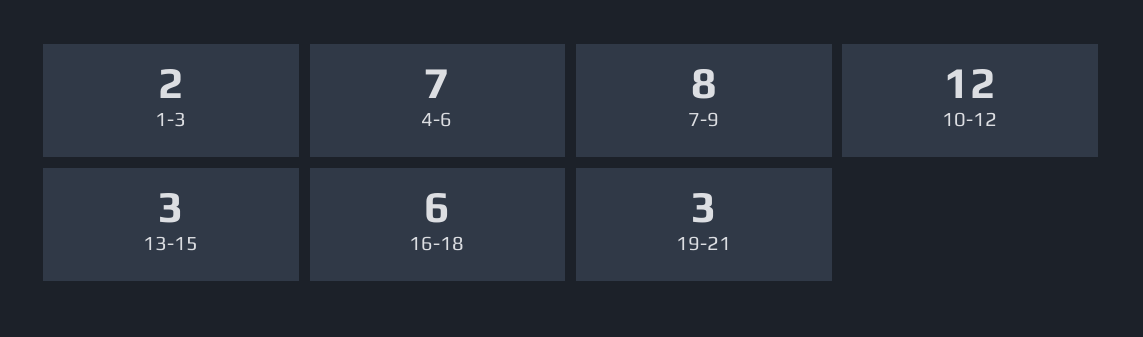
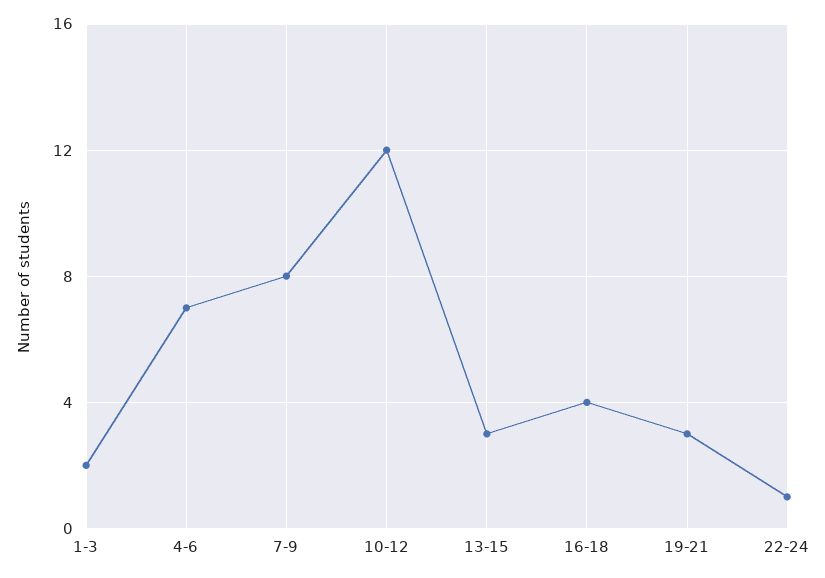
16-18: 6 -> 4
22-24: none -> 1

